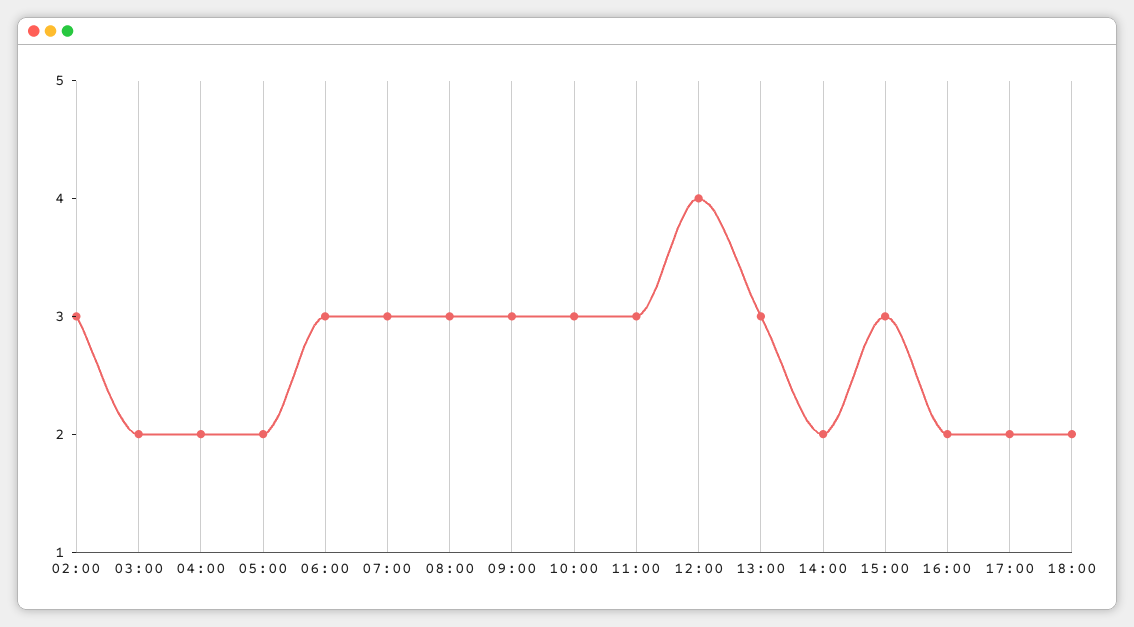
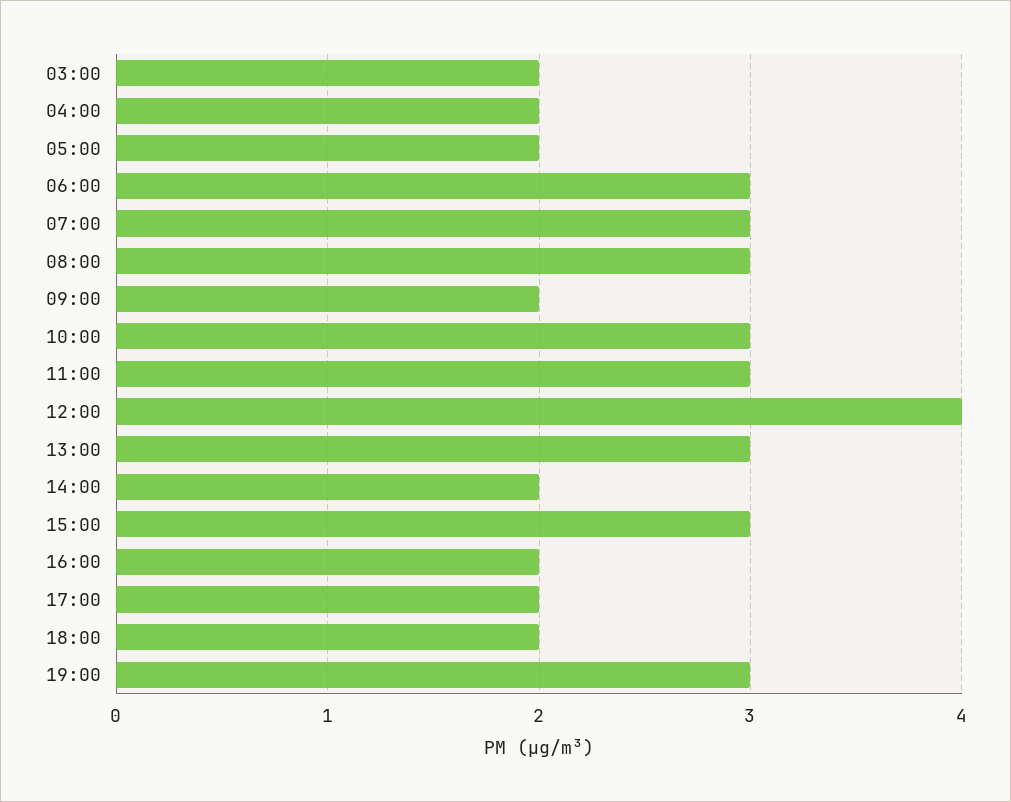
02:00: 3 -> none
09:00: 3 -> 2
19:00: none -> 3

